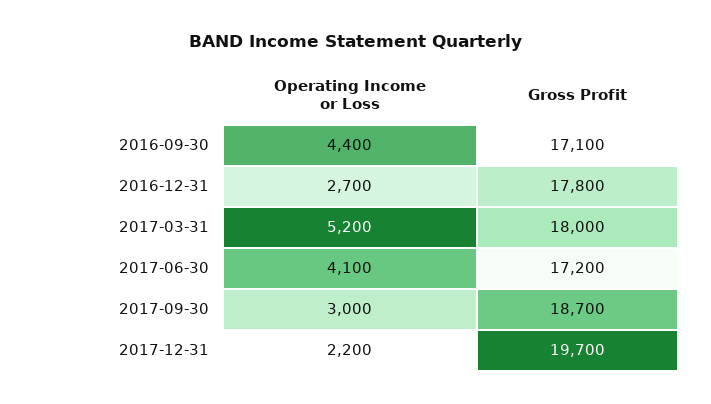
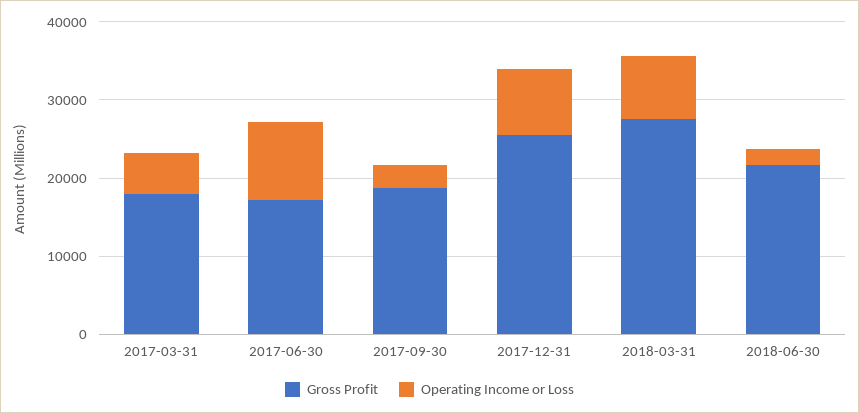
Operating Income or Loss, 2016-09-30: 4400 -> none
Gross Profit, 2016-09-30: 17100 -> none
Operating Income or Loss, 2016-12-31: 2700 -> none
Gross Profit, 2016-12-31: 17800 -> none
Operating Income or Loss, 2017-06-30: 4100 -> 10000
Operating Income or Loss, 2017-12-31: 2200 -> 8000
Gross Profit, 2017-12-31: 19700 -> 26000
Gross Profit, 2018-03-31: none -> 28000
Operating Income or Loss, 2018-03-31: none -> 8000
Gross Profit, 2018-06-30: none -> 22000
Operating Income or Loss, 2018-06-30: none -> 2000

